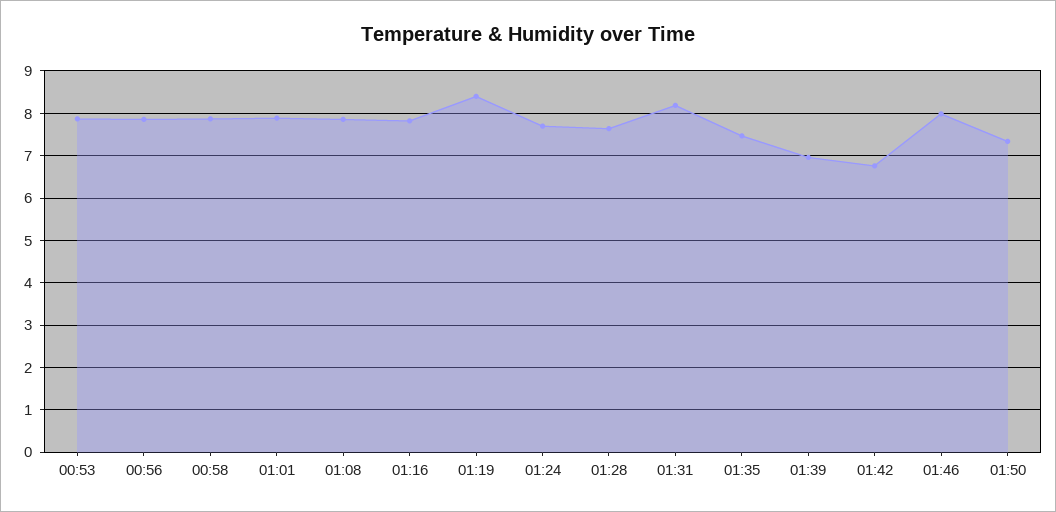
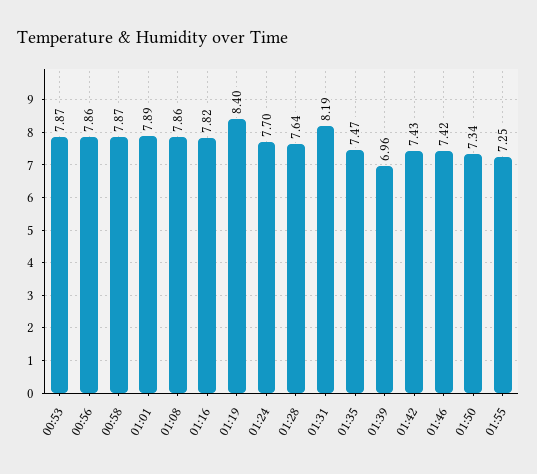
01:42: 6.8 -> 7.43
01:46: 8 -> 7.42
01:55: none -> 7.25

